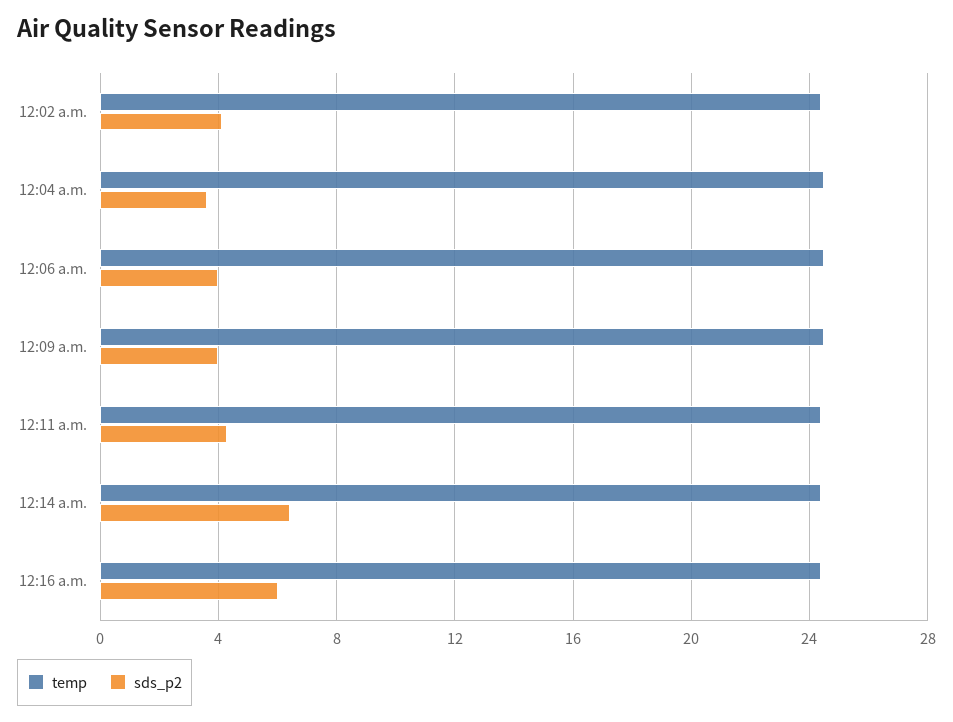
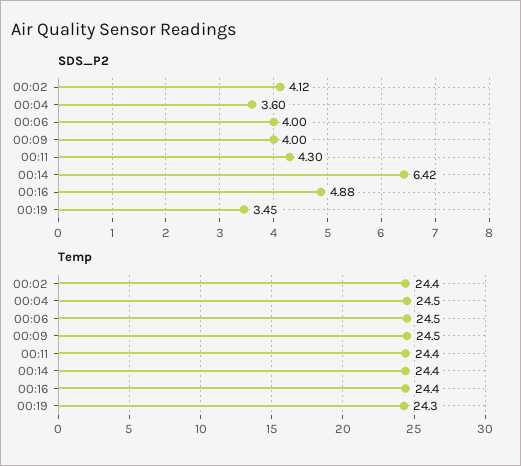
sds_p2, 12:16 a.m.: 6 -> 4.88
sds_p2, 00:19: none -> 3.45
temp, 00:19: none -> 24.3

